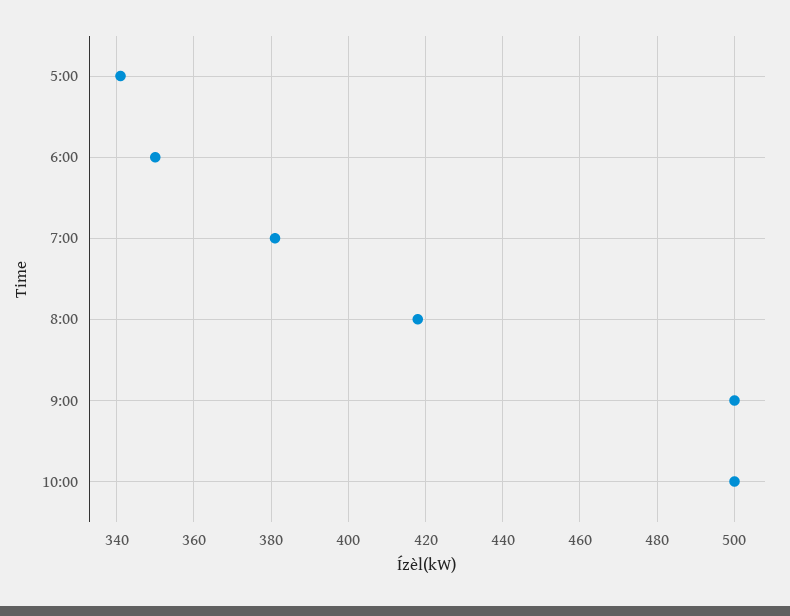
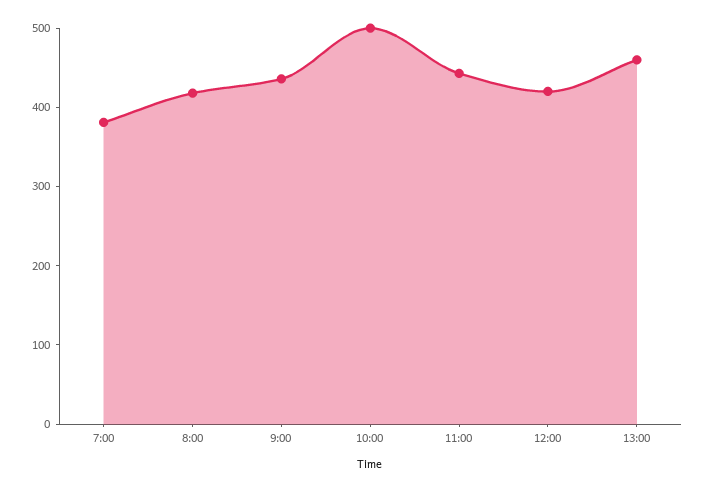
5:00: 340 -> none
6:00: 350 -> none
9:00: 500 -> 440
11:00: none -> 440
12:00: none -> 420
13:00: none -> 460

